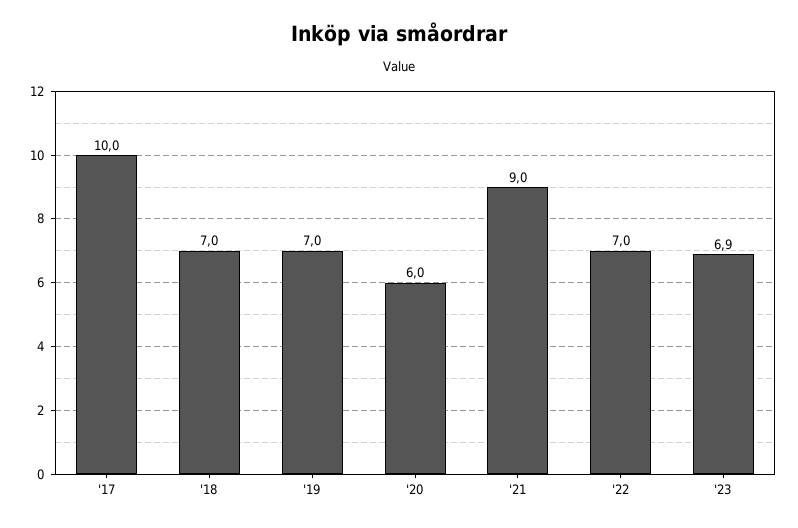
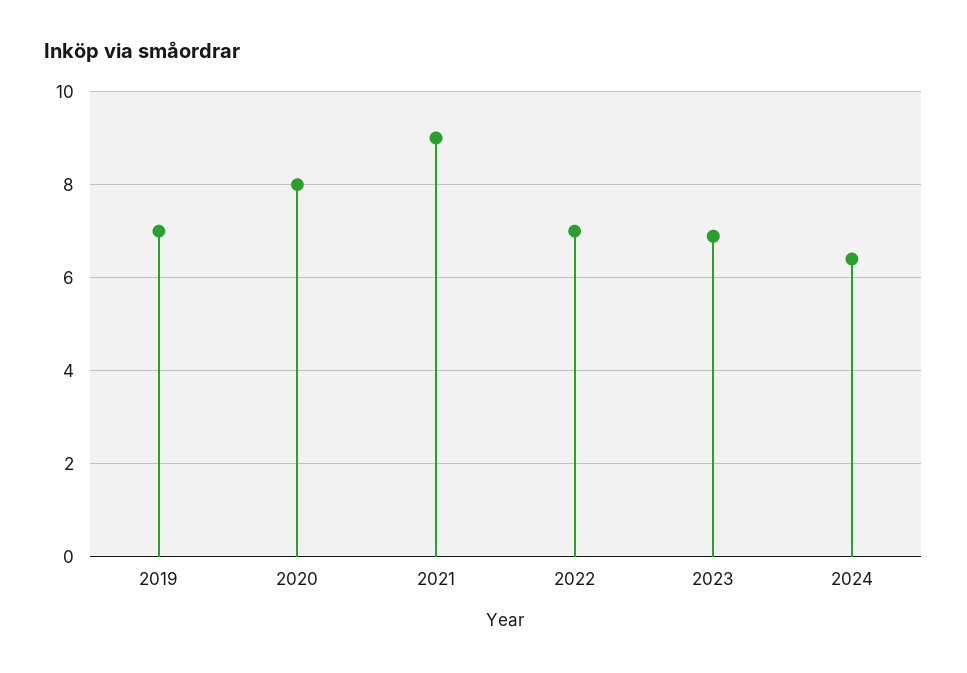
'17: 10 -> none
'18: 7 -> none
'20: 6 -> 8
2024: none -> 6.4

